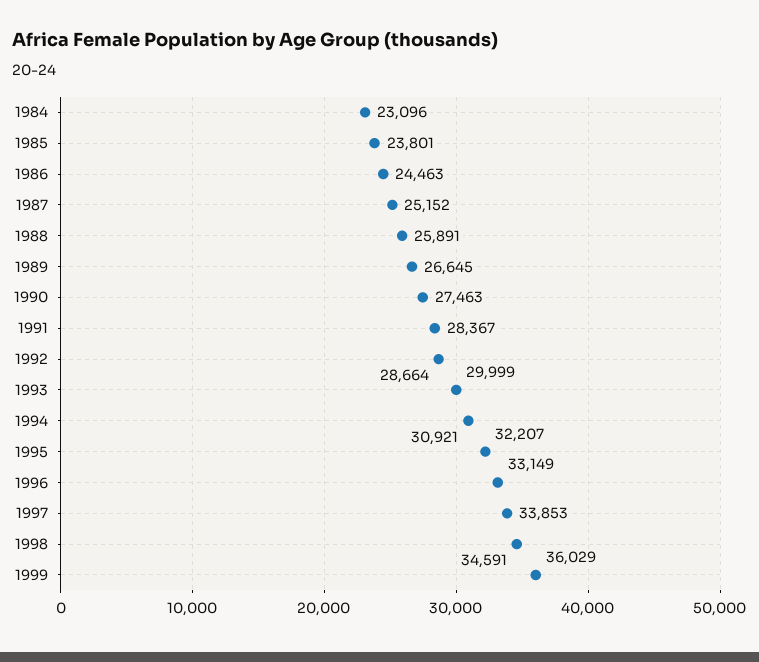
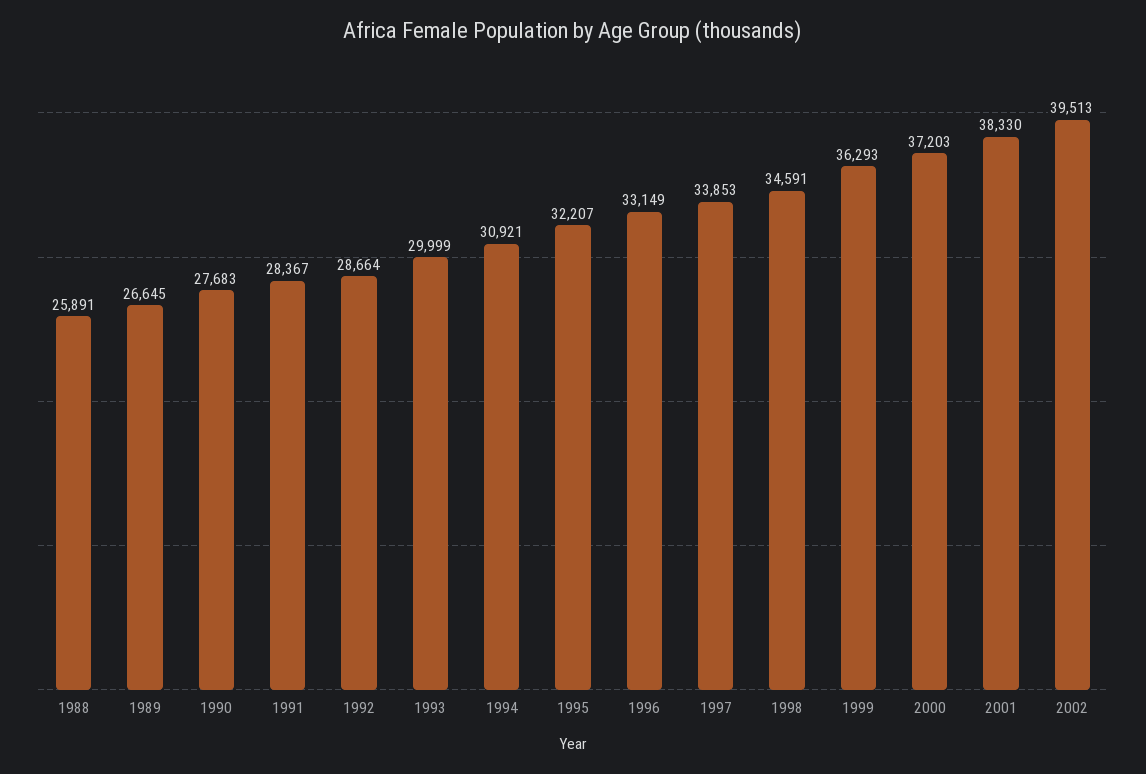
1984: 23096 -> none
1985: 23801 -> none
1986: 24463 -> none
1987: 25152 -> none
1990: 27463 -> 27683
1999: 36029 -> 36293
2000: none -> 37203
2001: none -> 38330
2002: none -> 39513

